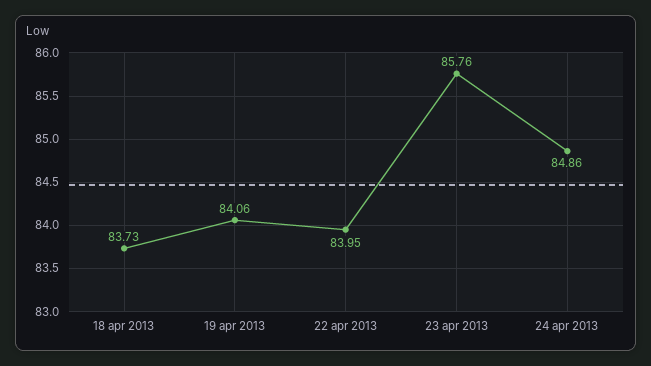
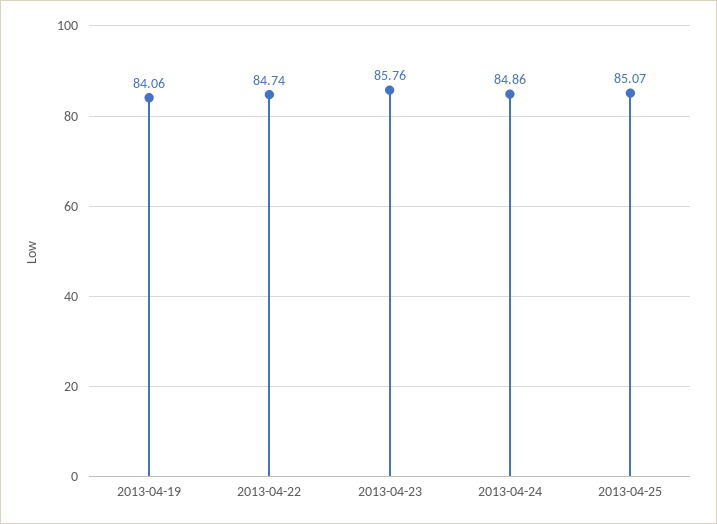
18 apr 2013: 83.73 -> none
22 apr 2013: 83.95 -> 84.74
2013-04-25: none -> 85.07

